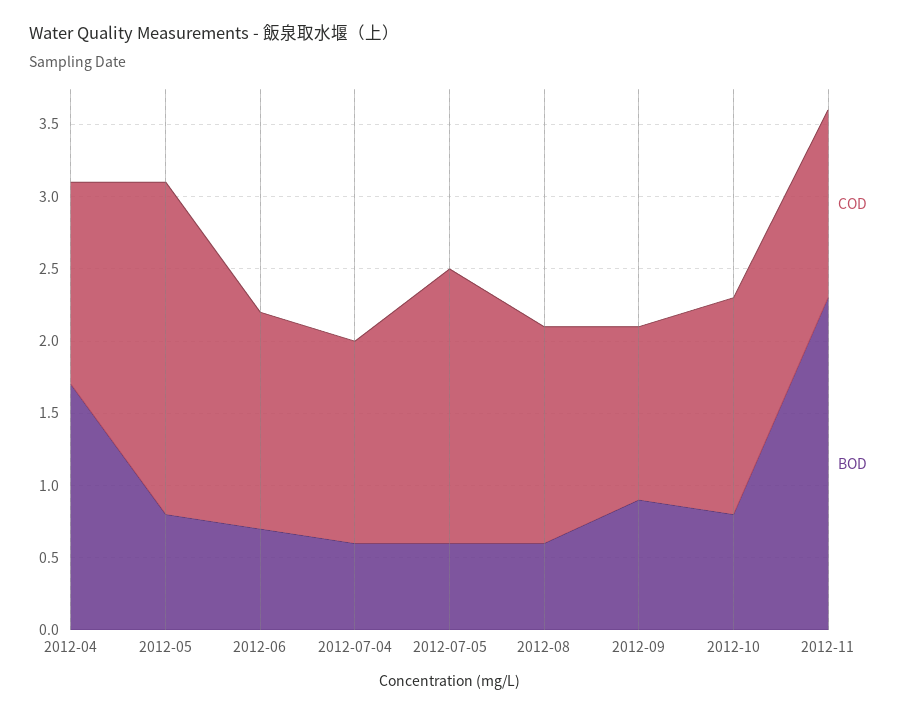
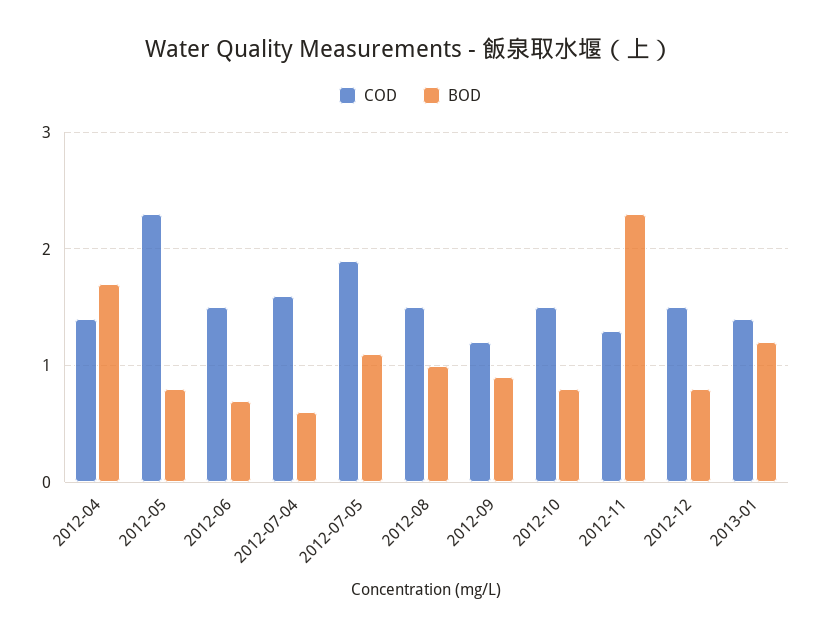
COD, 2012-07-04: 1.4 -> 1.6
BOD, 2012-07-05: 0.6 -> 1.1
BOD, 2012-08: 0.6 -> 1
COD, 2012-12: none -> 1.5
BOD, 2012-12: none -> 0.8
COD, 2013-01: none -> 1.4
BOD, 2013-01: none -> 1.2

